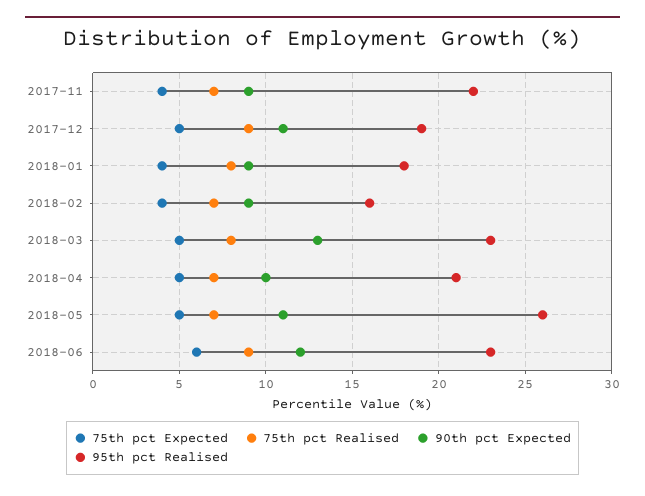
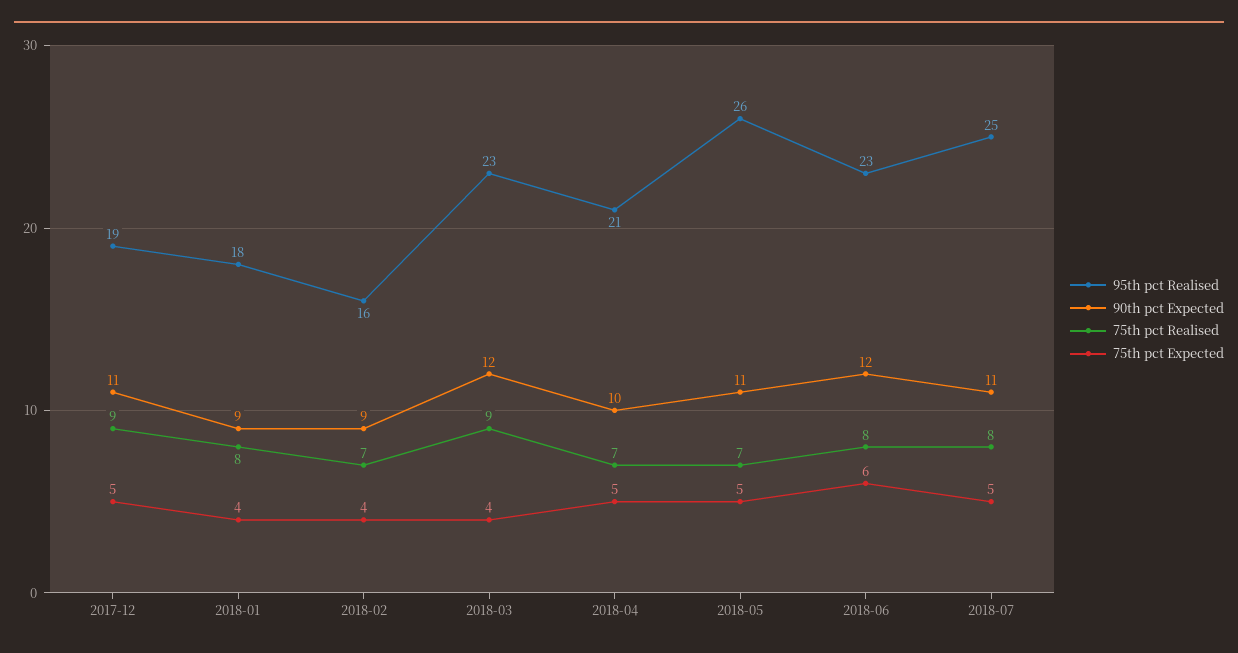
75th pct Expected, 2017-11: 4 -> none
75th pct Realised, 2017-11: 7 -> none
90th pct Expected, 2017-11: 9 -> none
95th pct Realised, 2017-11: 22 -> none
75th pct Expected, 2018-03: 5 -> 4
75th pct Realised, 2018-03: 8 -> 9
90th pct Expected, 2018-03: 13 -> 12
75th pct Realised, 2018-06: 9 -> 8
95th pct Realised, 2018-07: none -> 25
90th pct Expected, 2018-07: none -> 11
75th pct Realised, 2018-07: none -> 8
75th pct Expected, 2018-07: none -> 5

